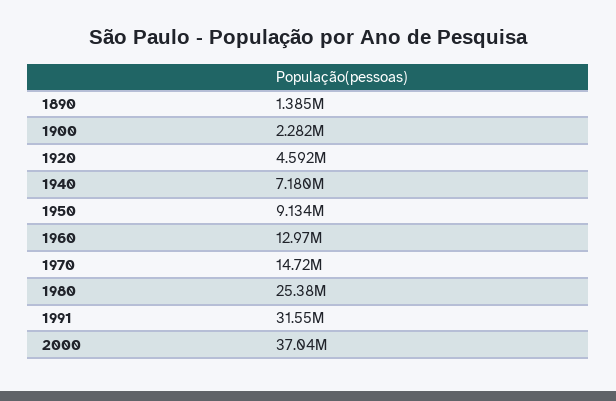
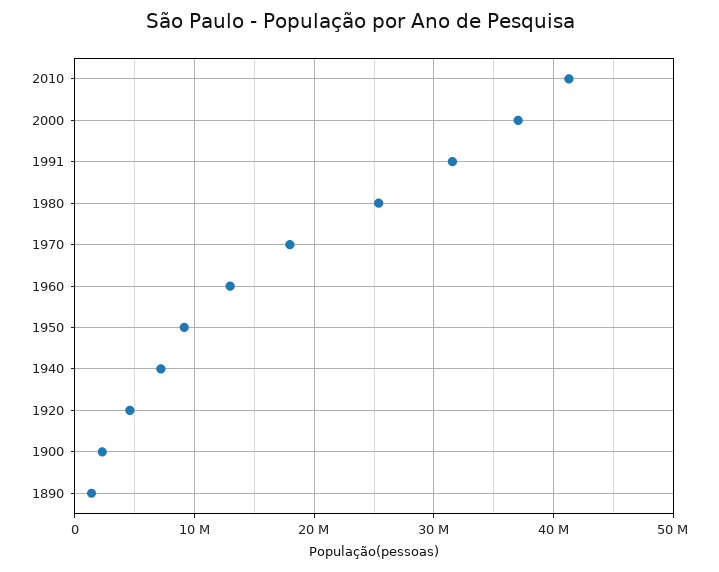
1970: 14720000 -> 18000000
2010: none -> 41000000

